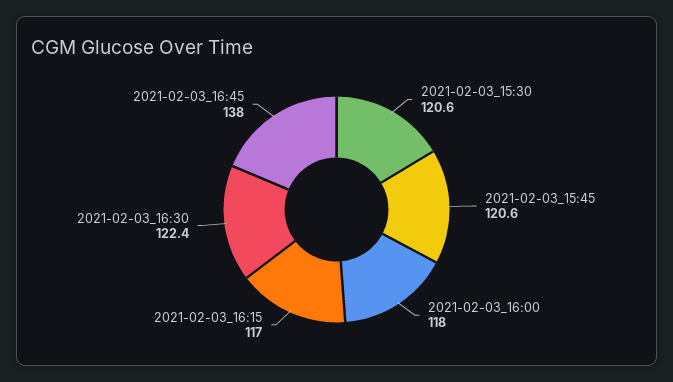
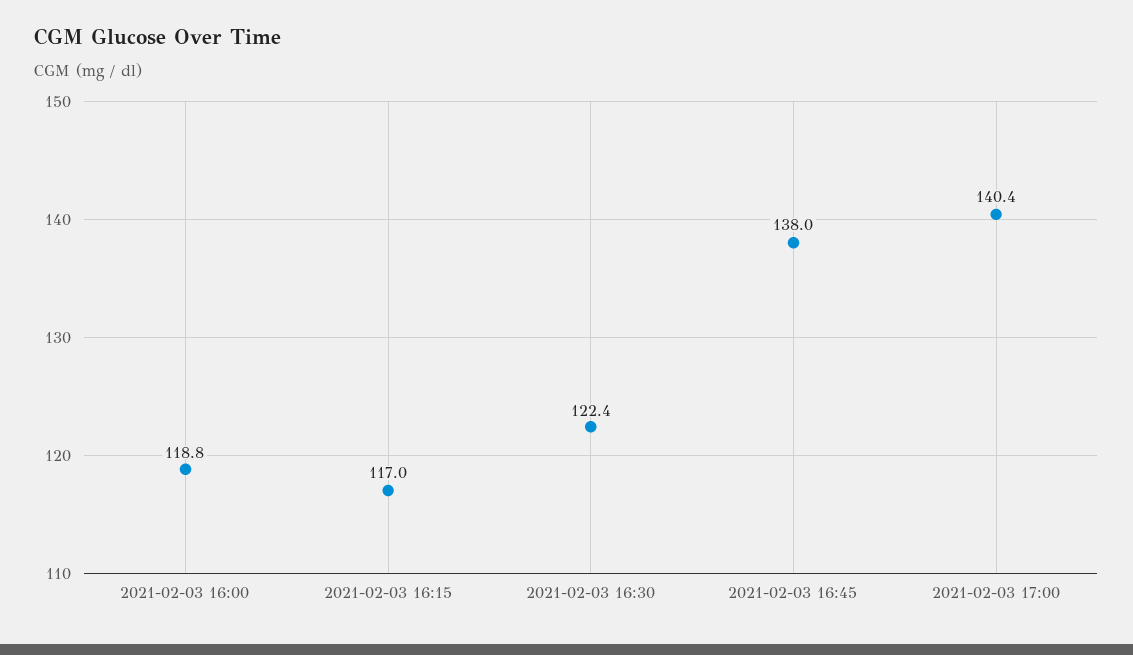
2021-02-03_15:30: 120.6 -> none
2021-02-03_15:45: 120.6 -> none
2021-02-03_16:00: 118 -> 118.8
2021-02-03 17:00: none -> 140.4

